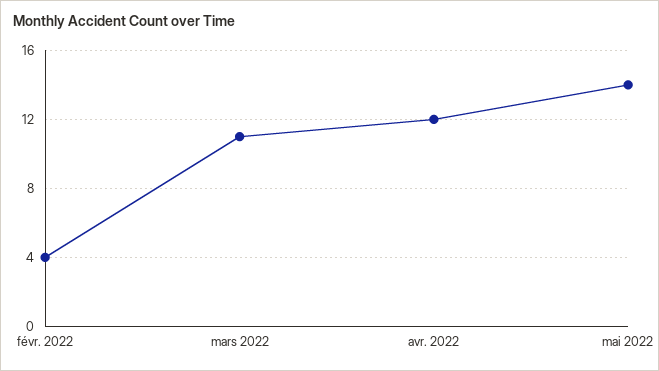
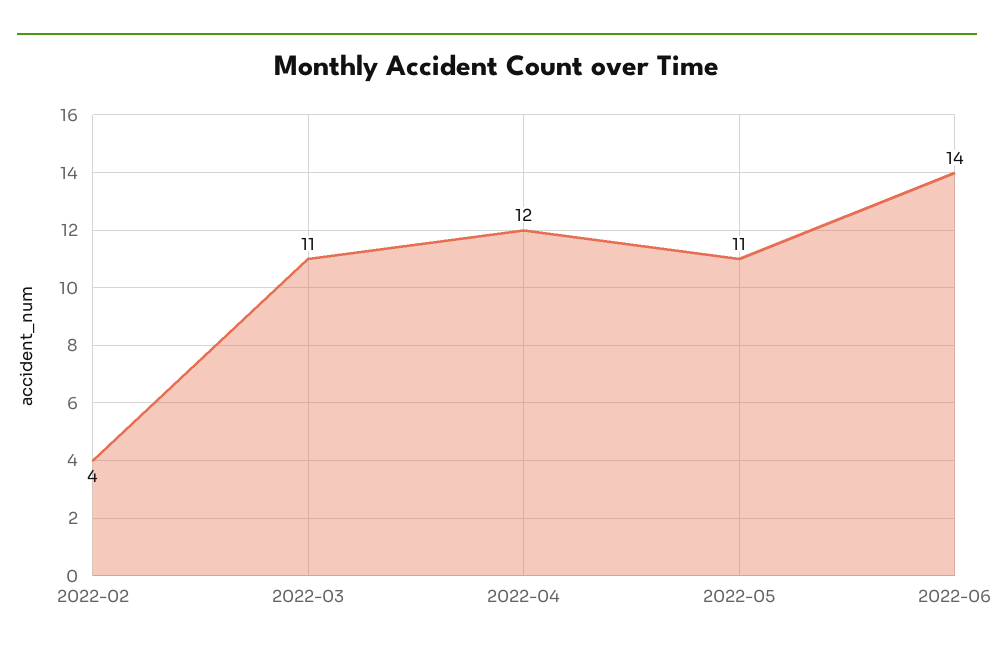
mai 2022: 14 -> 11
2022-06: none -> 14

